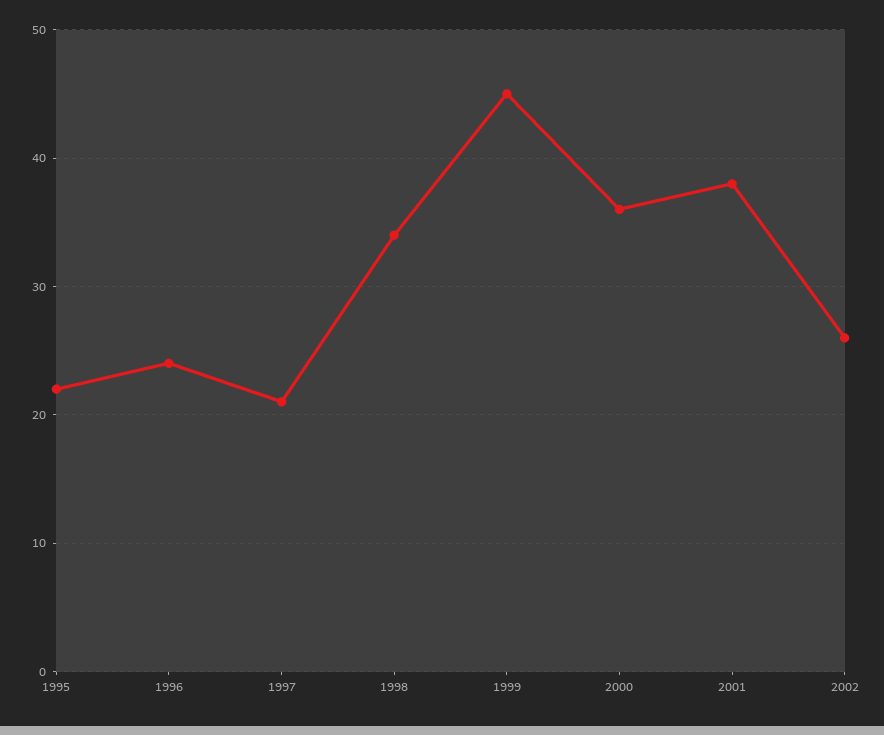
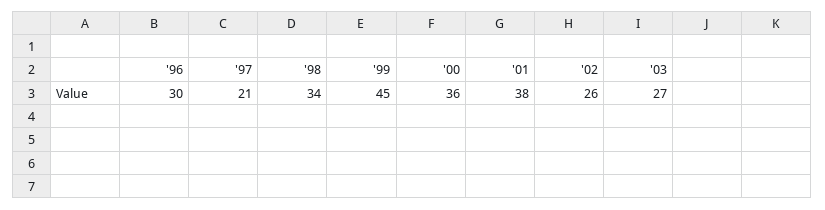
1995: 22 -> none
1996: 24 -> 30
'03: none -> 27

